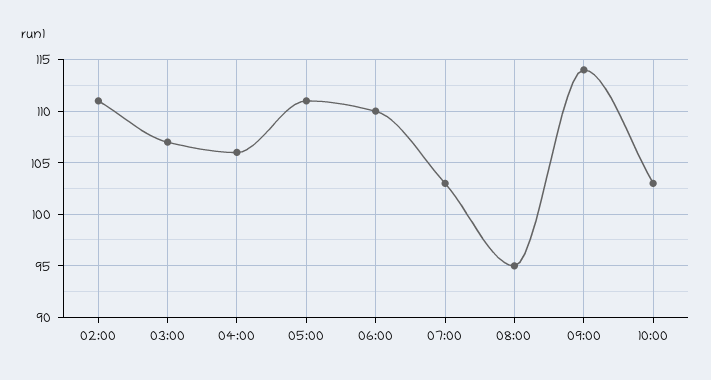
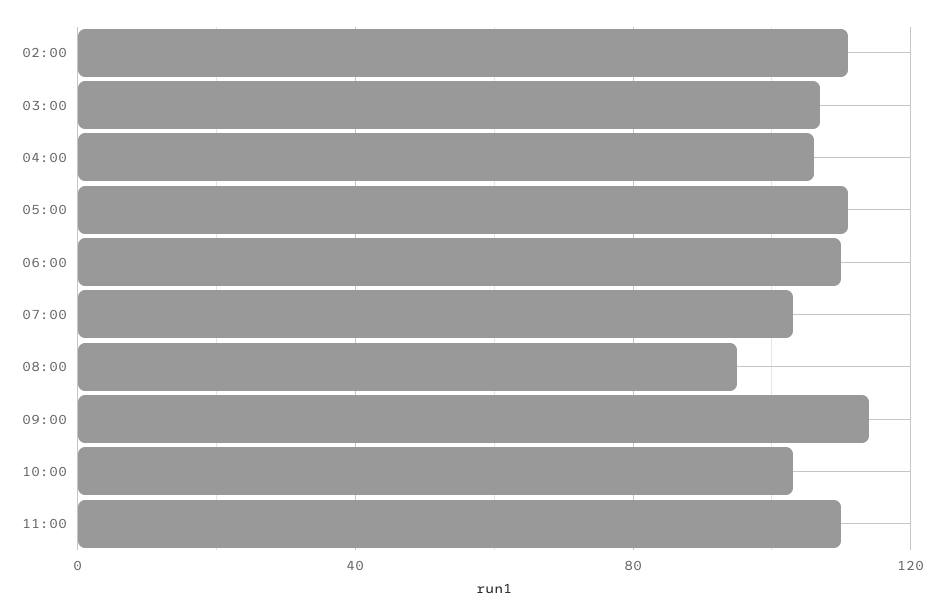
11:00: none -> 110

